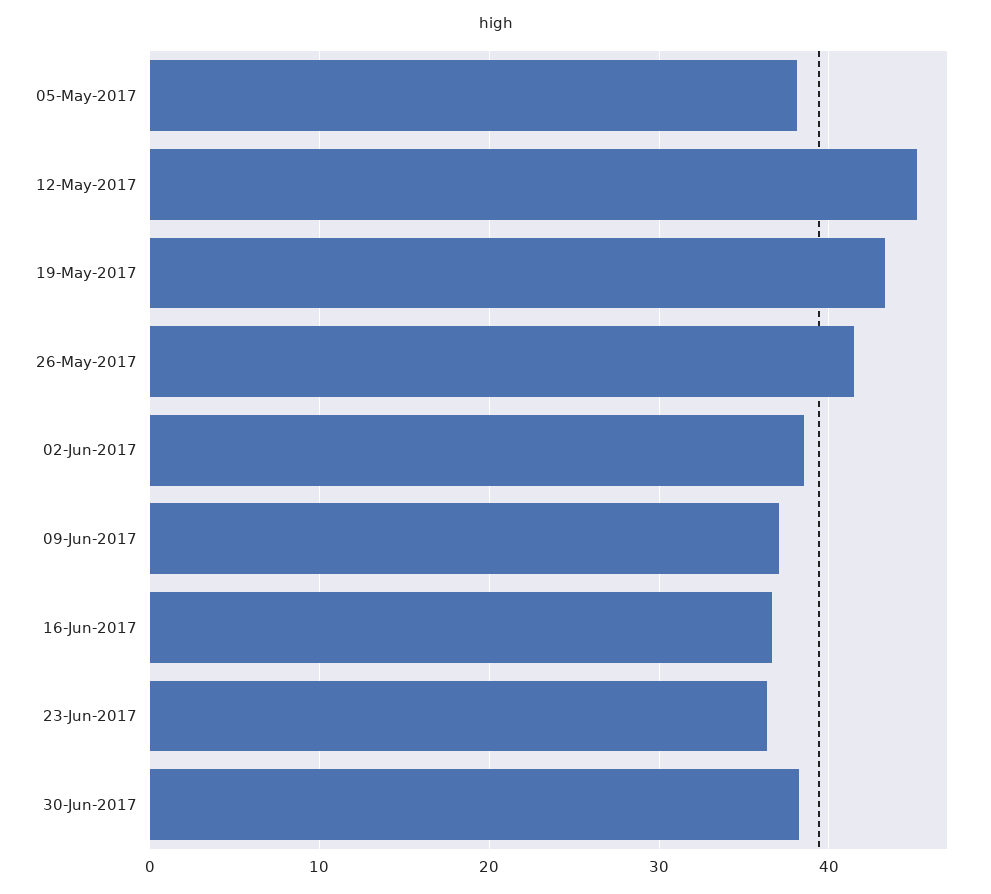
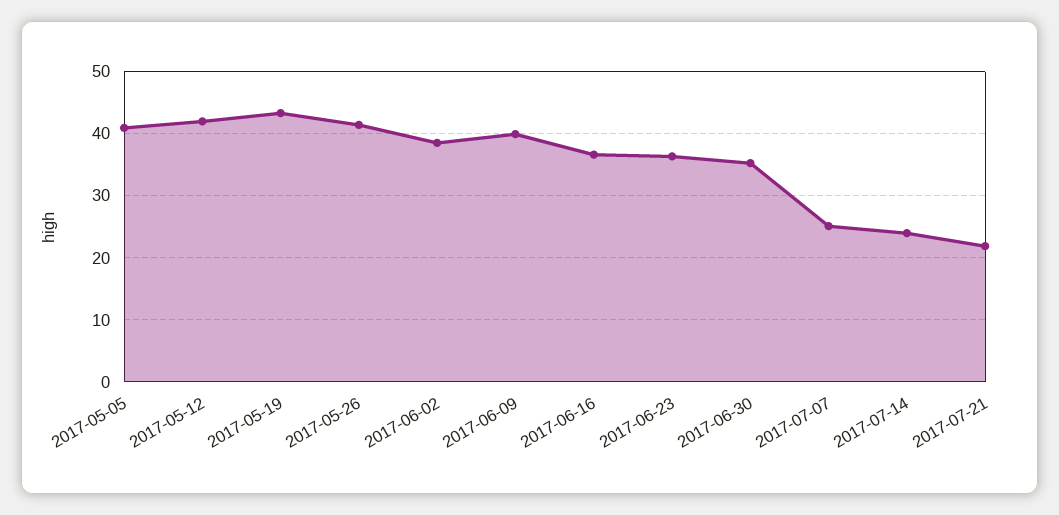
05-May-2017: 38 -> 41
12-May-2017: 45 -> 42
09-Jun-2017: 37 -> 40
30-Jun-2017: 38 -> 35
2017-07-07: none -> 25
2017-07-14: none -> 24
2017-07-21: none -> 22

